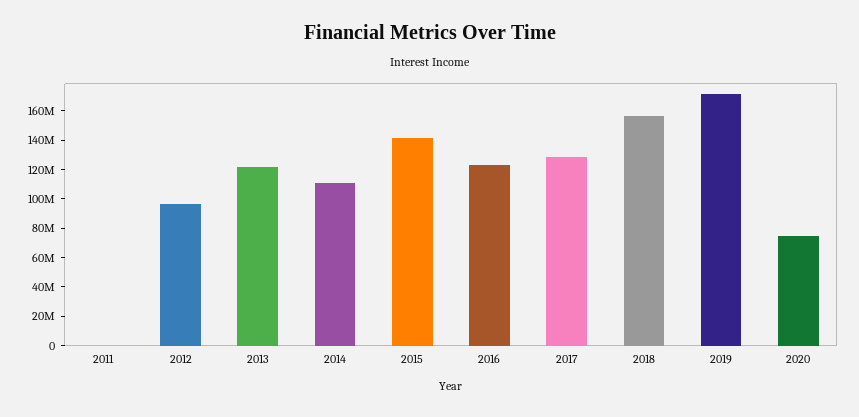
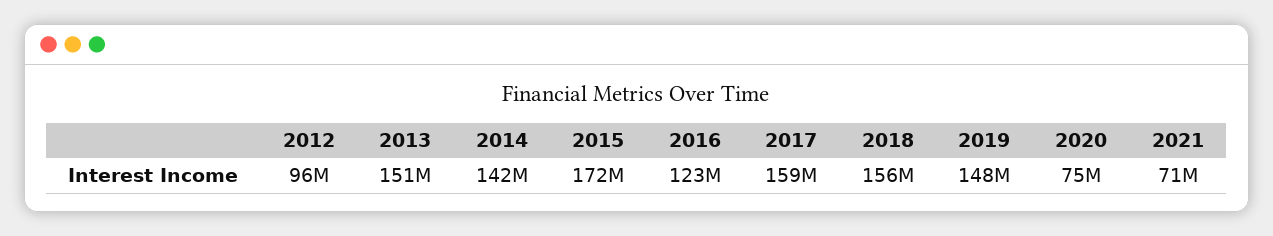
2011: 0 -> none
2013: 120000000 -> 151000000
2014: 110000000 -> 142000000
2015: 140000000 -> 172000000
2017: 130000000 -> 159000000
2019: 170000000 -> 148000000
2021: none -> 71000000

